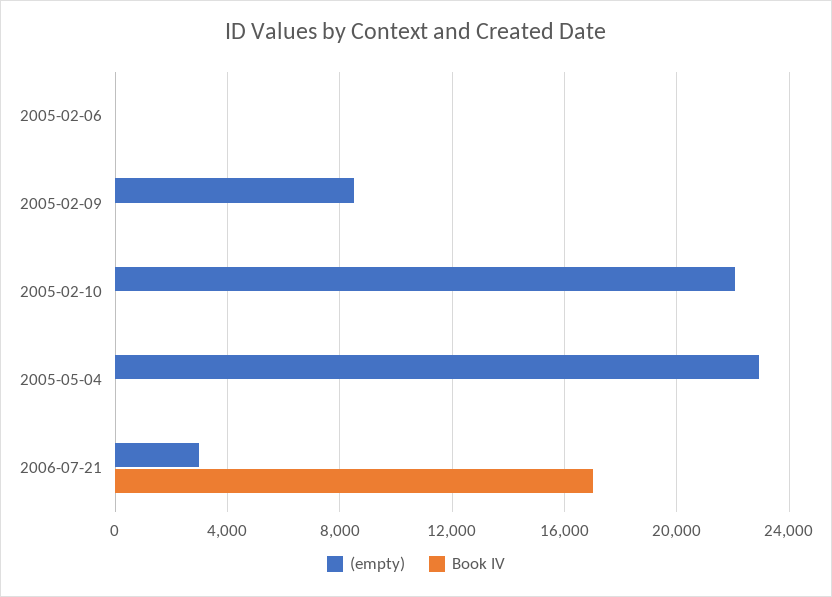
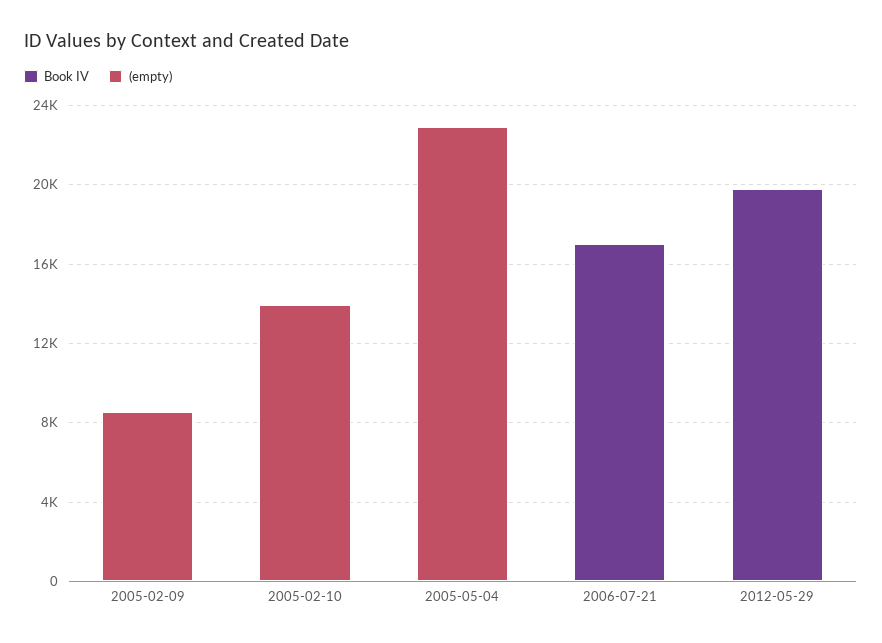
(empty), 2005-02-06: 0 -> none
Book IV, 2005-02-06: 0 -> none
(empty), 2005-02-10: 22000 -> 14000
(empty), 2006-07-21: 3000 -> 0
Book IV, 2012-05-29: none -> 20000
(empty), 2012-05-29: none -> 0

